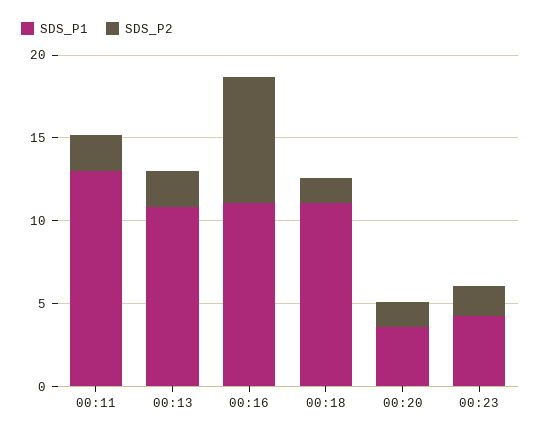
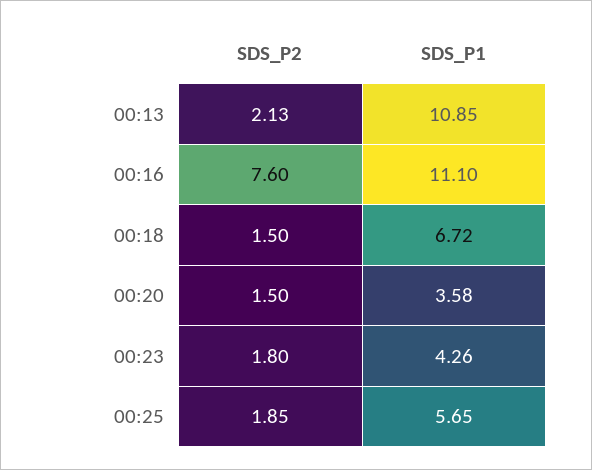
SDS_P1, 00:11: 13 -> none
SDS_P2, 00:11: 2 -> none
SDS_P1, 00:18: 11 -> 6.72
SDS_P2, 00:25: none -> 1.85
SDS_P1, 00:25: none -> 5.65

